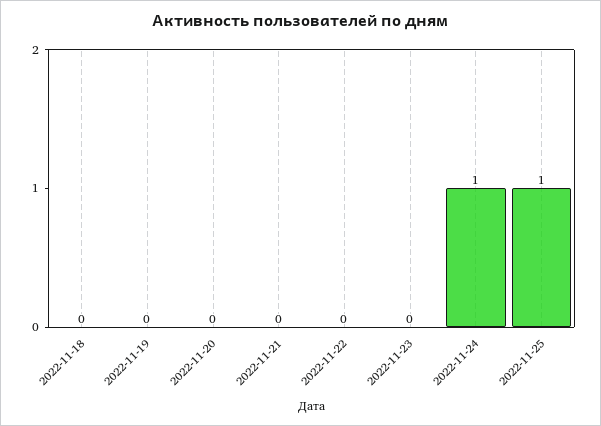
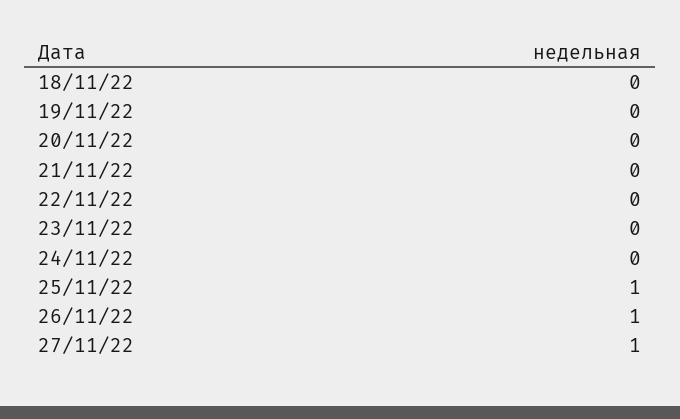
2022-11-24: 1 -> 0
26/11/22: none -> 1
27/11/22: none -> 1

